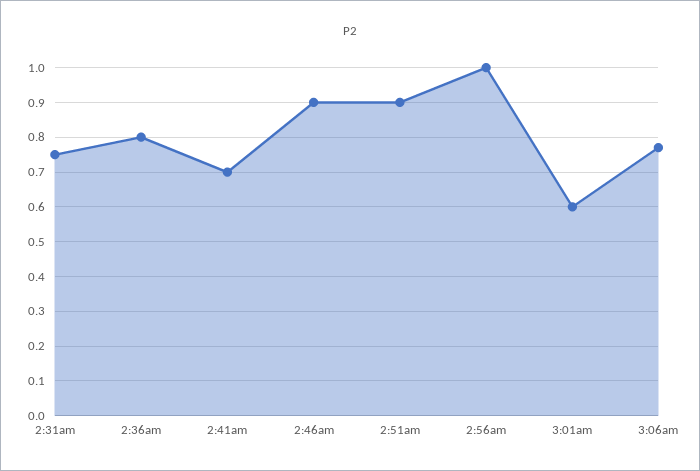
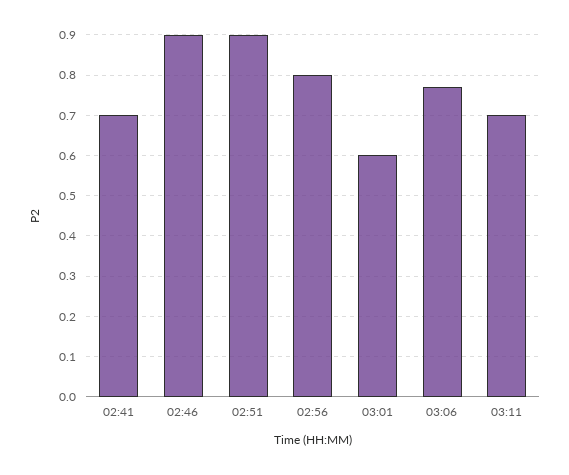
2:31am: 0.75 -> none
2:36am: 0.8 -> none
2:56am: 1 -> 0.8
03:11: none -> 0.7

